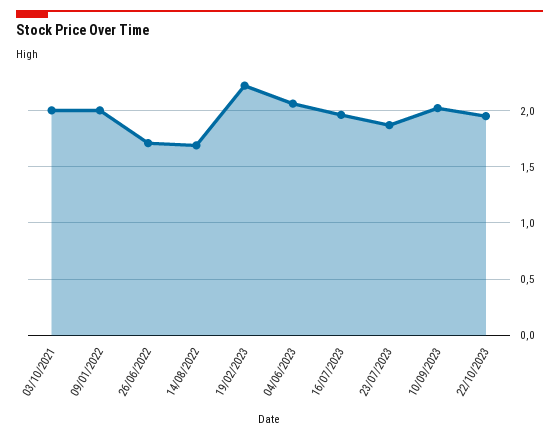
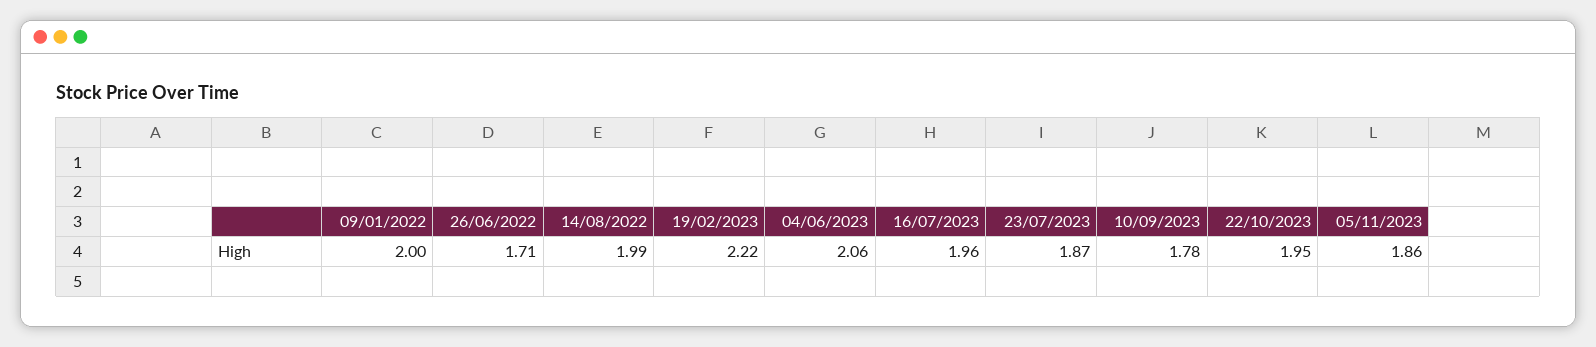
03/10/2021: 2 -> none
14/08/2022: 1.7 -> 1.99
10/09/2023: 2 -> 1.78
05/11/2023: none -> 1.86

